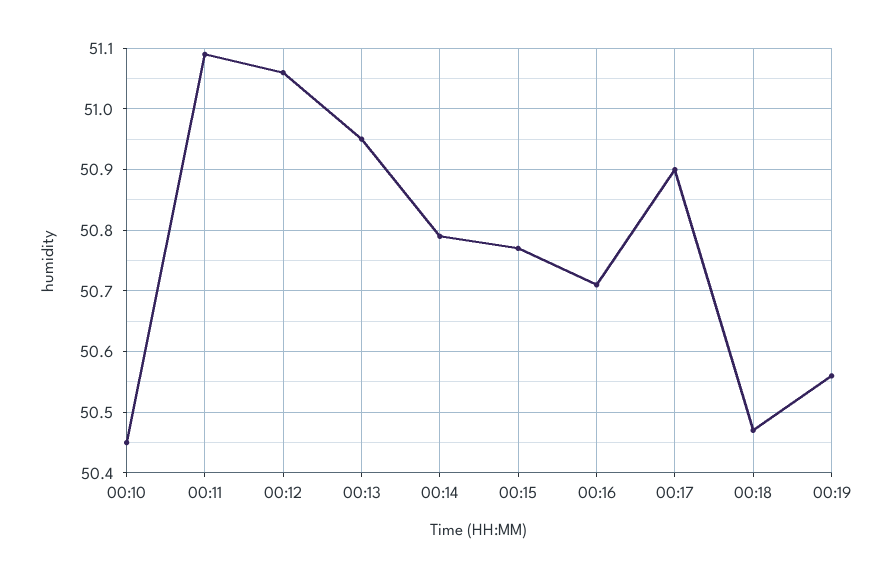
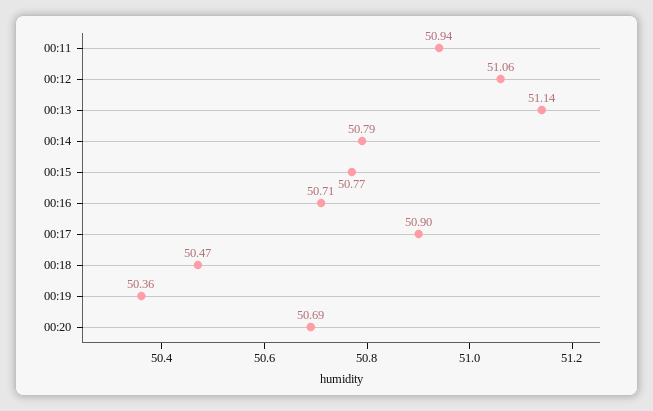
00:10: 50.45 -> none
00:11: 51.09 -> 50.94
00:13: 50.95 -> 51.14
00:19: 50.56 -> 50.36
00:20: none -> 50.69

